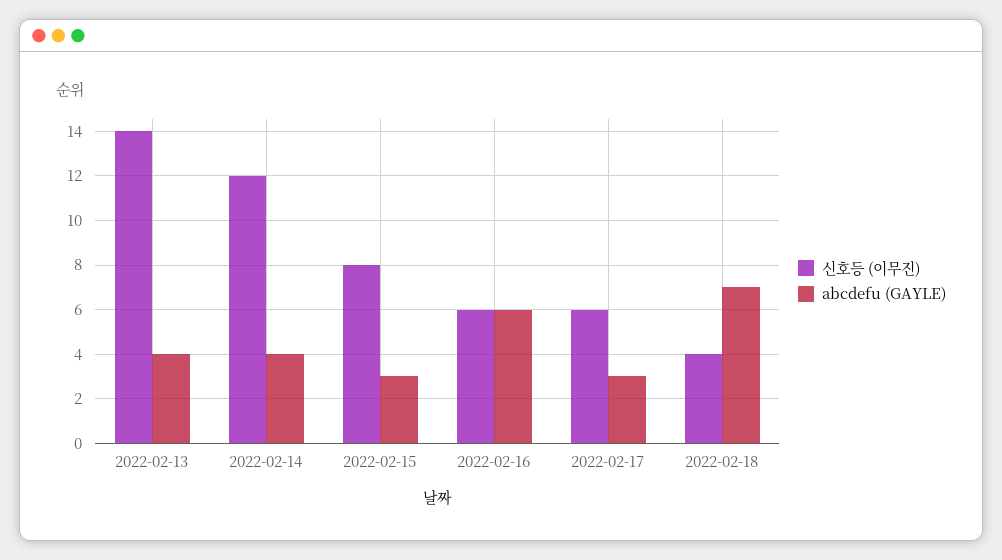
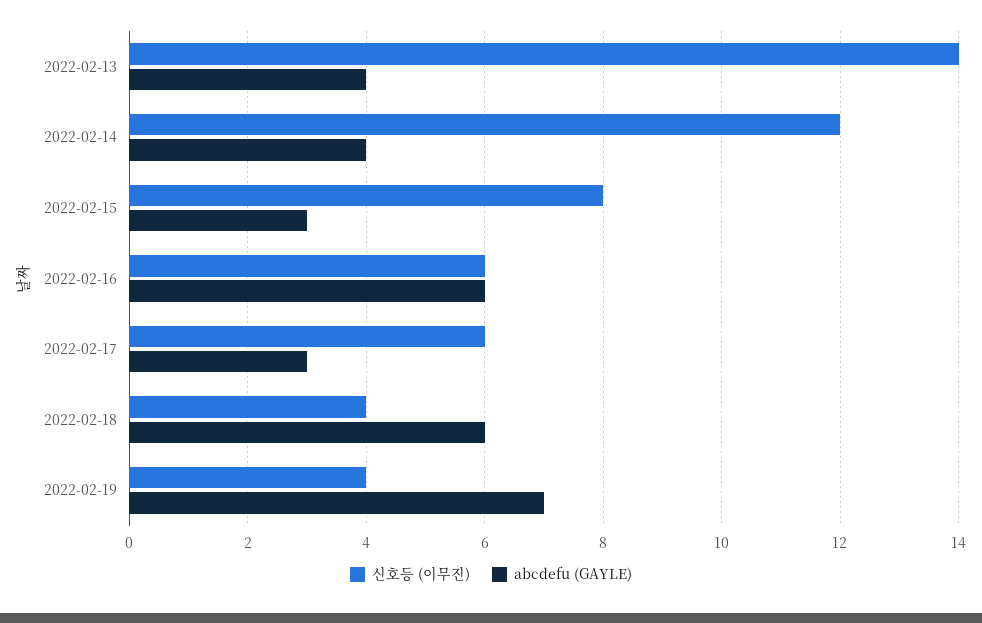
abcdefu (GAYLE), 2022-02-18: 7 -> 6
신호등 (이무진), 2022-02-19: none -> 4
abcdefu (GAYLE), 2022-02-19: none -> 7

